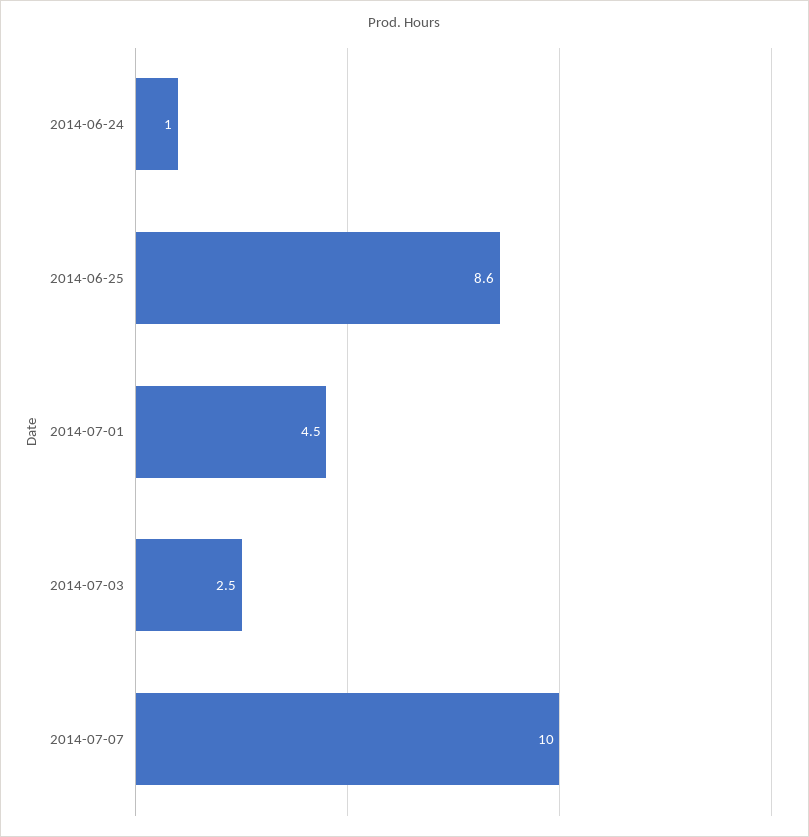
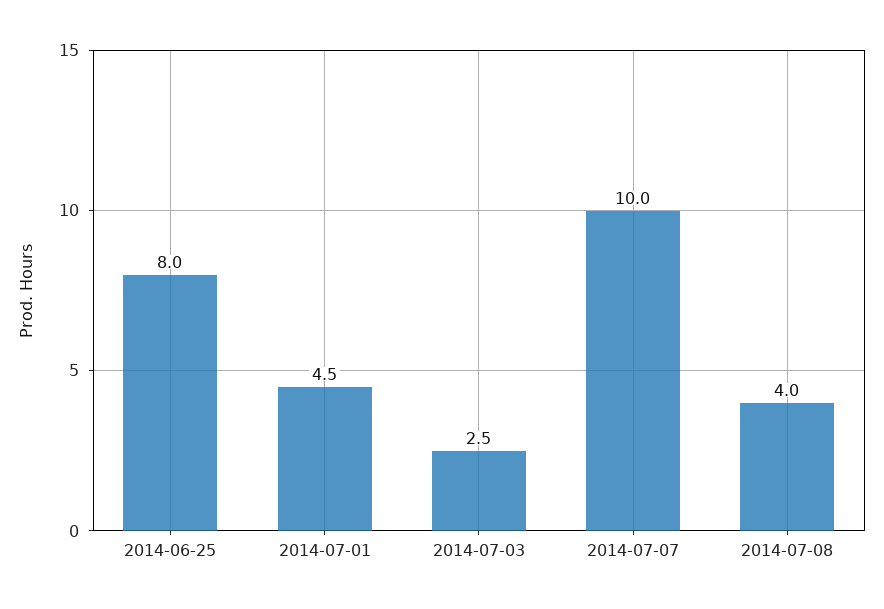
2014-06-24: 1 -> none
2014-06-25: 8.6 -> 8
2014-07-08: none -> 4

